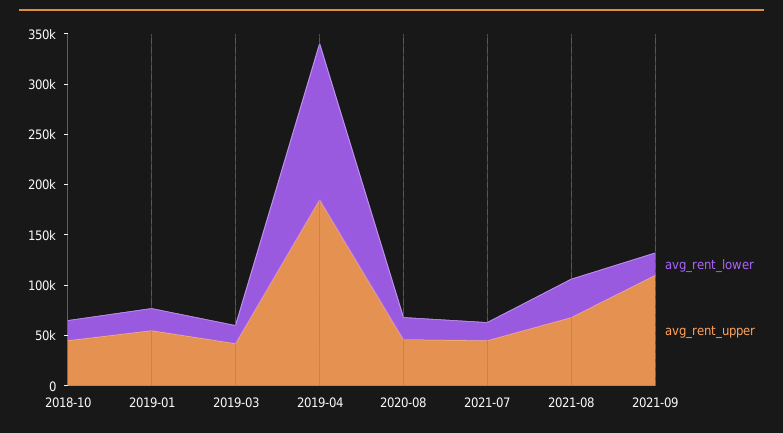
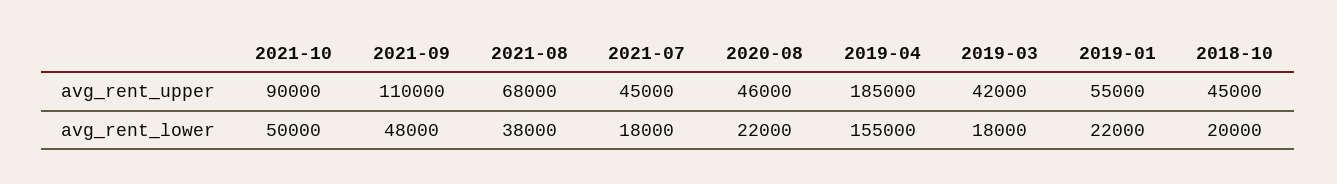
avg_rent_lower, 2021-09: 20000 -> 48000
avg_rent_upper, 2021-10: none -> 90000
avg_rent_lower, 2021-10: none -> 50000

